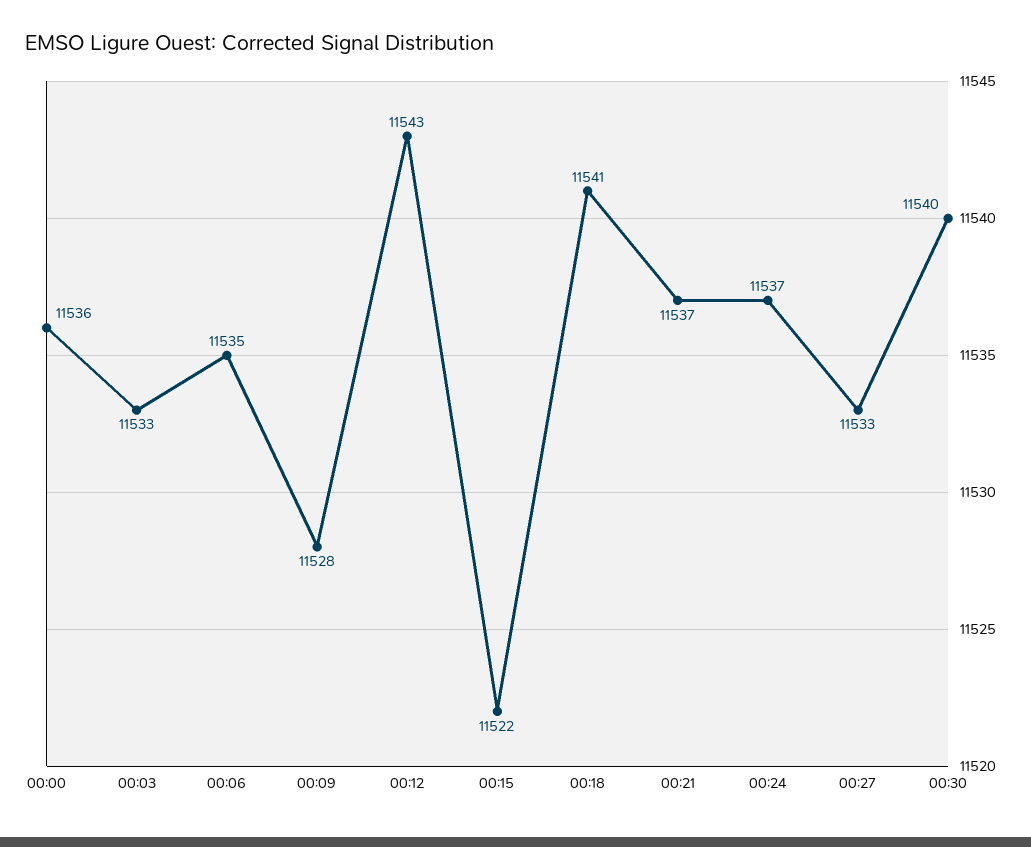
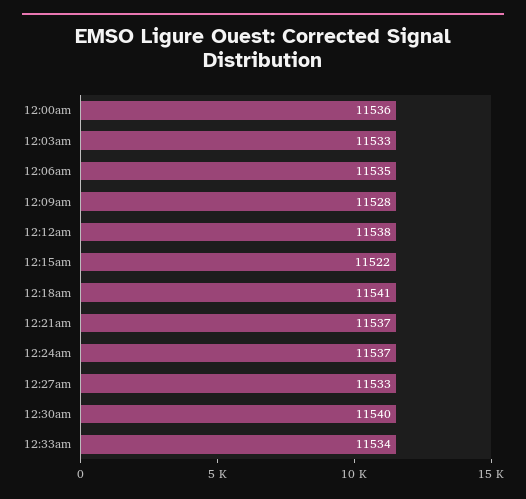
00:12: 11543 -> 11538
12:33am: none -> 11534

